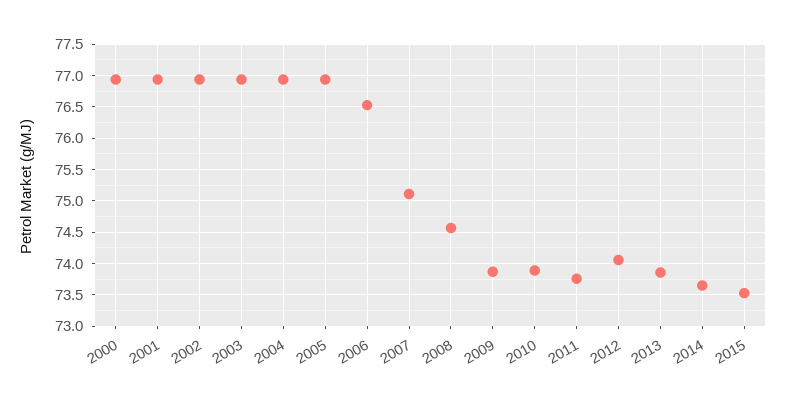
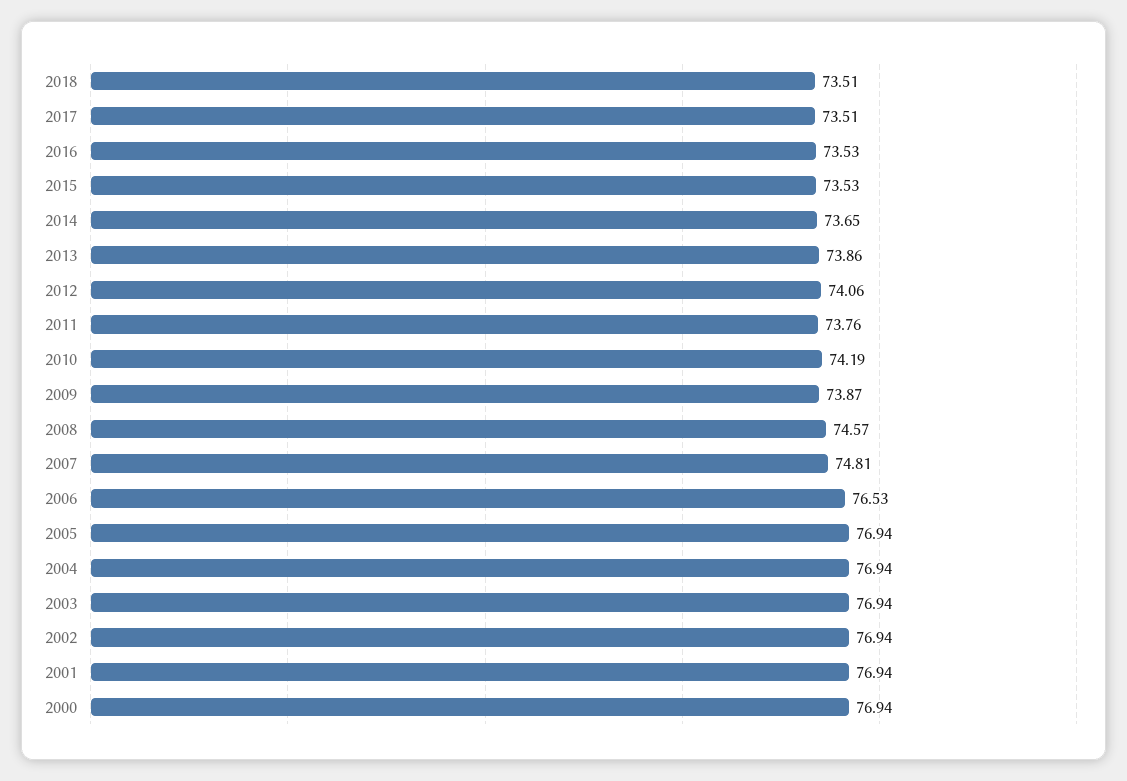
2007: 75.1 -> 74.81
2010: 73.9 -> 74.19
2018: none -> 73.51
2017: none -> 73.51
2016: none -> 73.53

